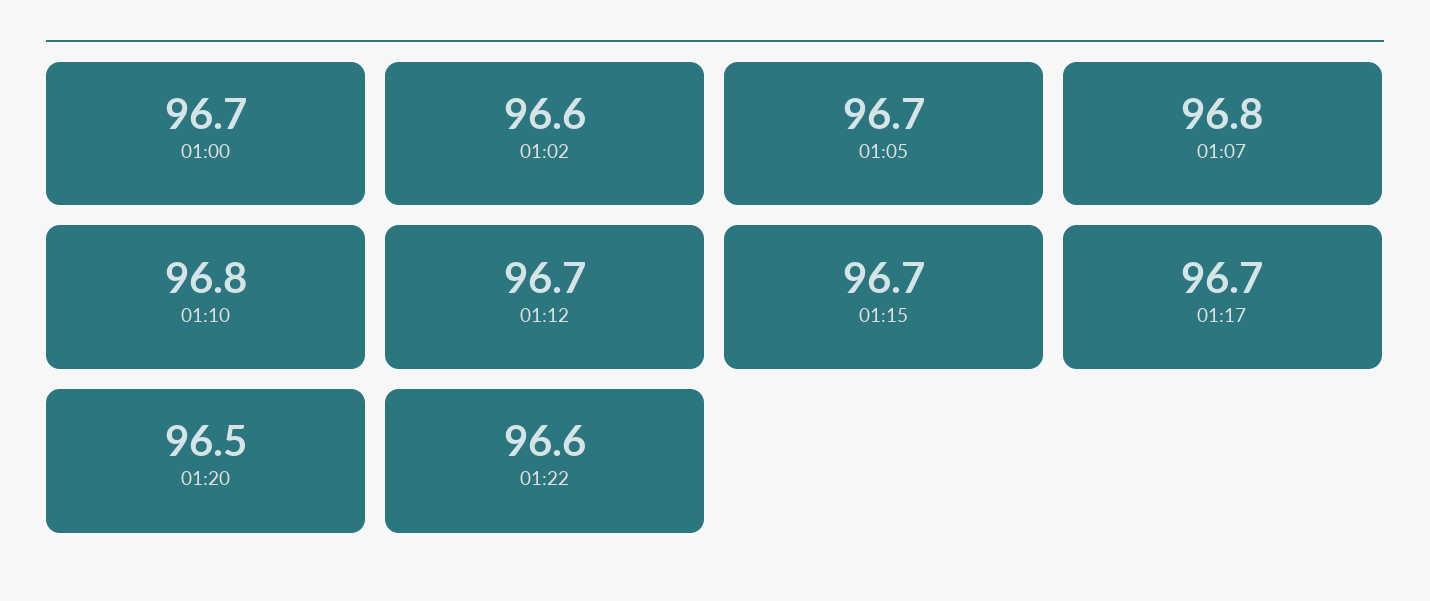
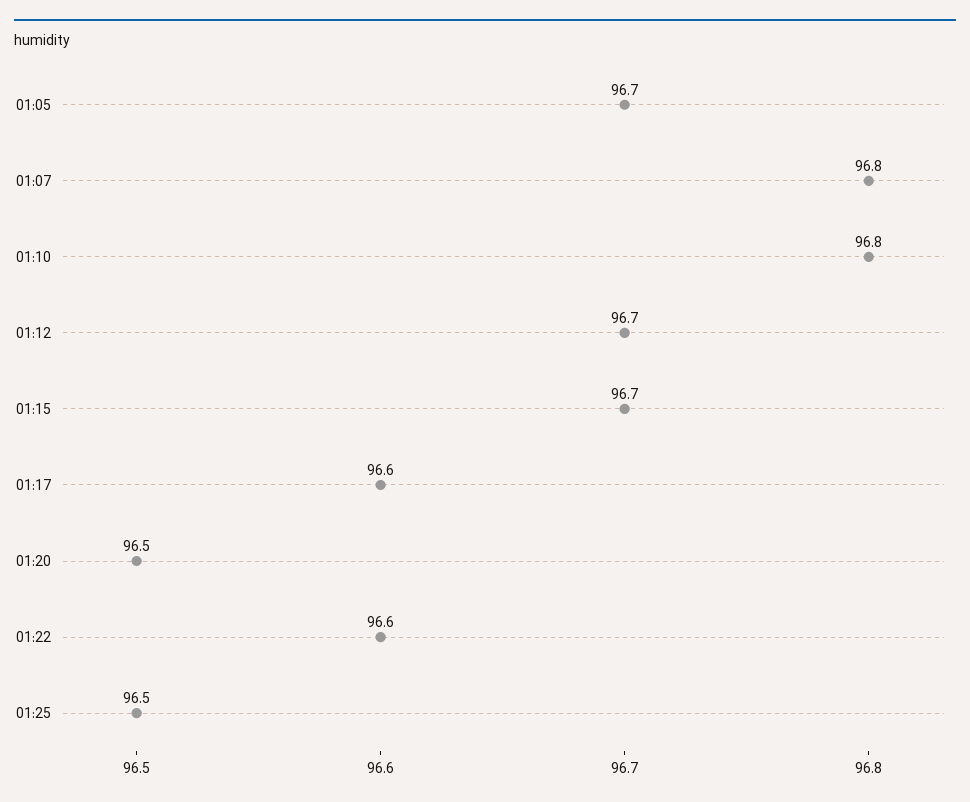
01:00: 96.7 -> none
01:02: 96.6 -> none
01:17: 96.7 -> 96.6
01:25: none -> 96.5

